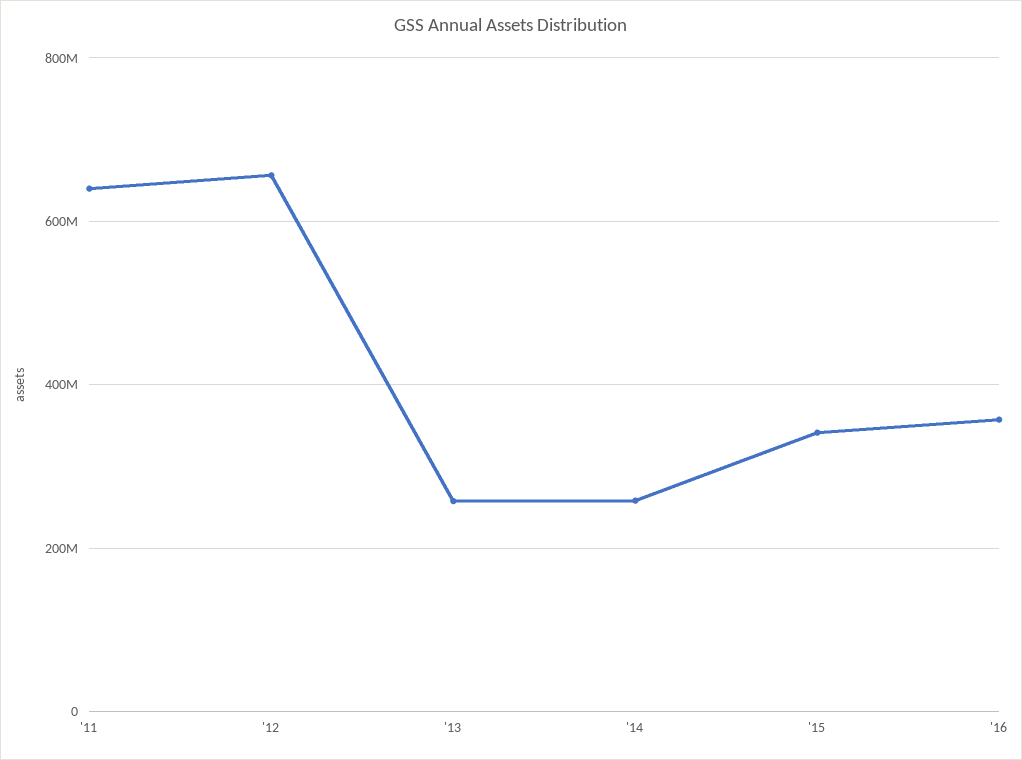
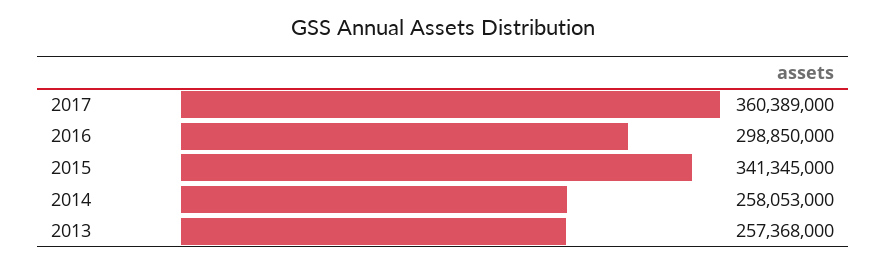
'11: 640000000 -> none
'12: 660000000 -> none
'16: 360000000 -> 298850000
2017: none -> 360389000

